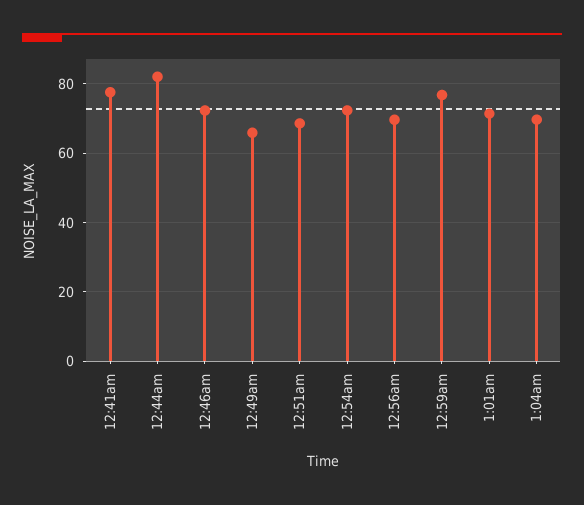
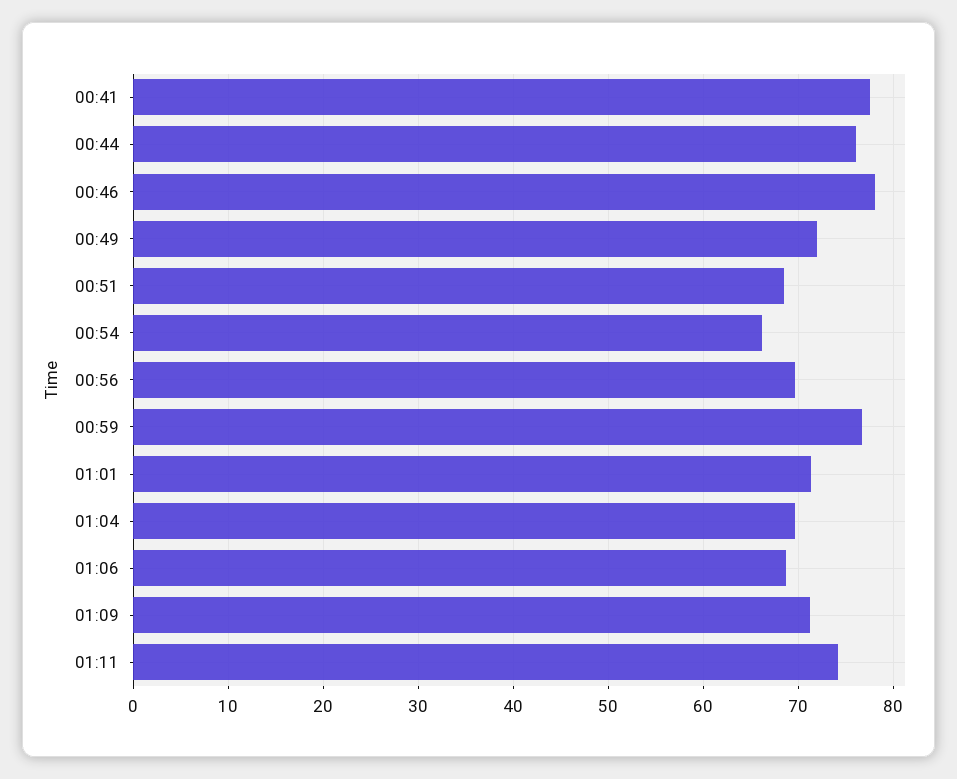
12:44am: 82 -> 76
12:46am: 72 -> 78
12:49am: 66 -> 72
12:54am: 72 -> 66
01:06: none -> 69
01:09: none -> 71
01:11: none -> 74

